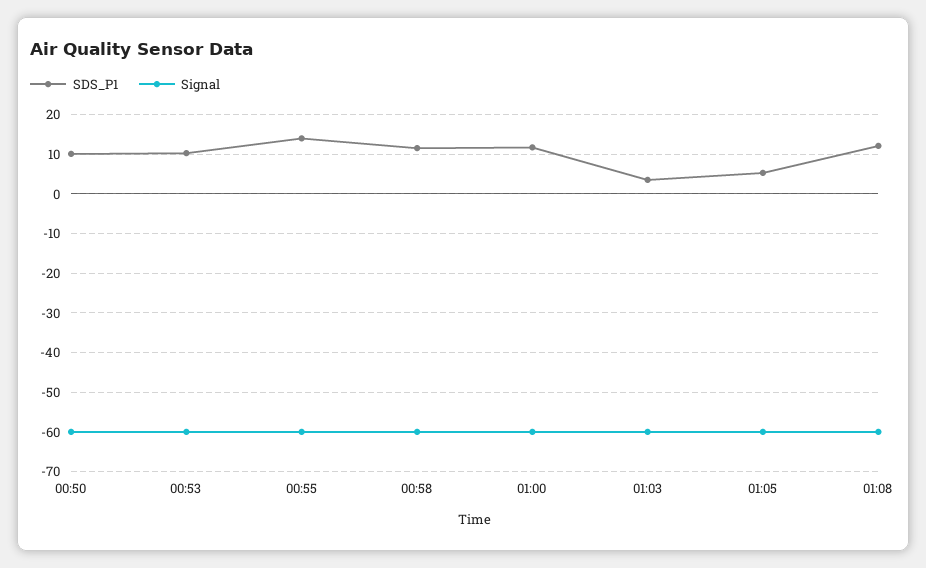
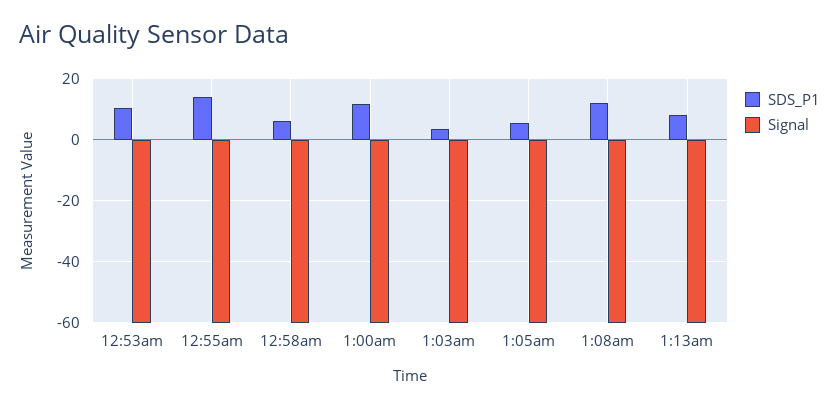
SDS_P1, 00:50: 10 -> none
Signal, 00:50: -60 -> none
SDS_P1, 00:58: 12 -> 6
SDS_P1, 1:13am: none -> 8
Signal, 1:13am: none -> -60

